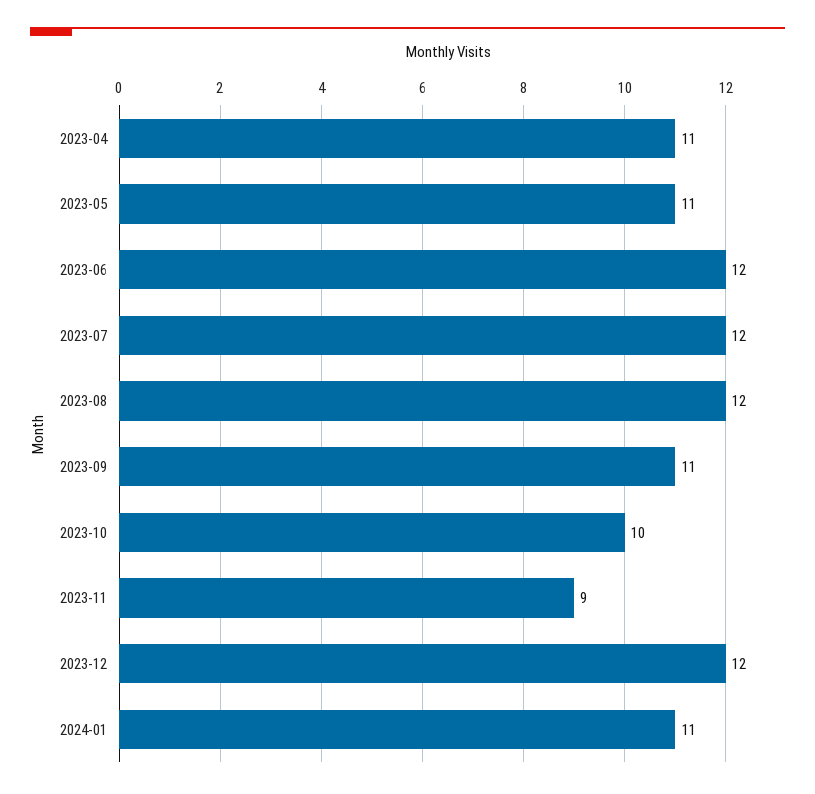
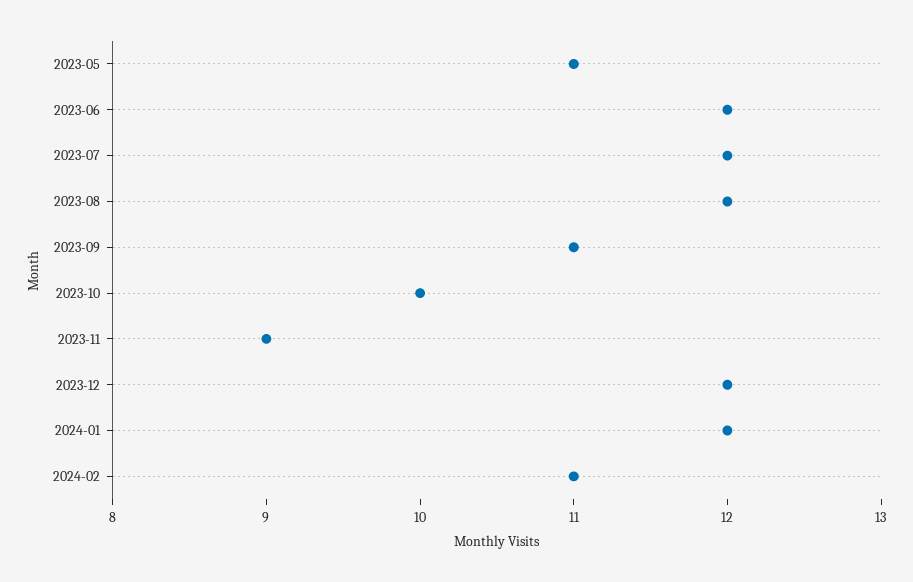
2023-04: 11 -> none
2024-01: 11 -> 12
2024-02: none -> 11

